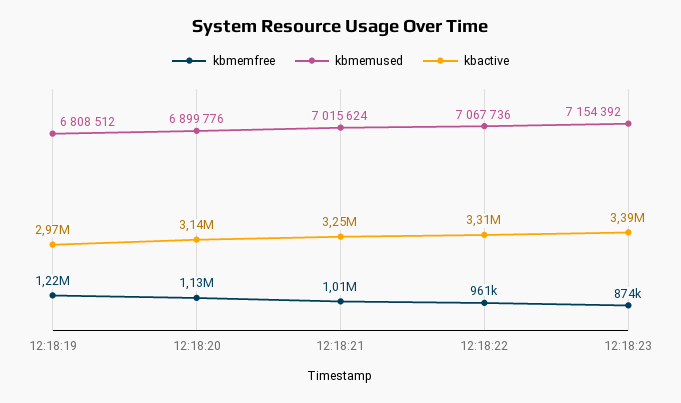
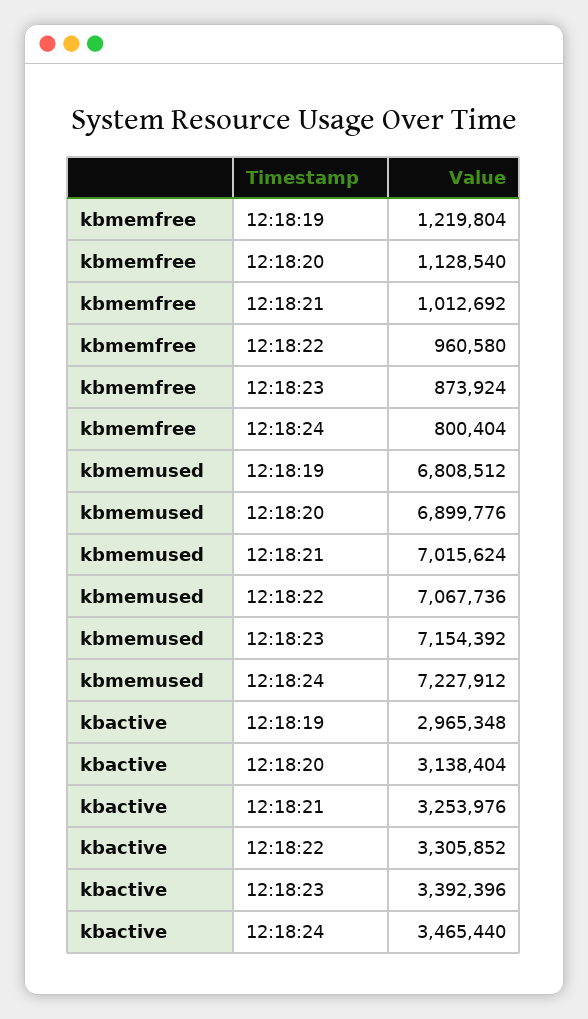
kbmemfree, 12:18:24: none -> 800404
kbmemused, 12:18:24: none -> 7227912
kbactive, 12:18:24: none -> 3465440

